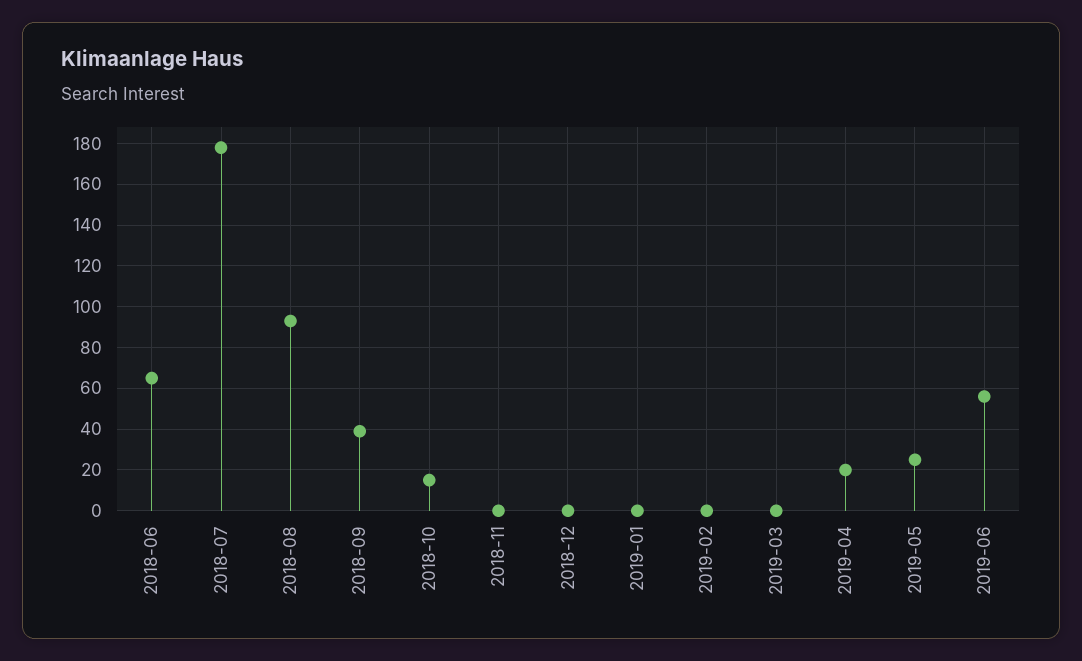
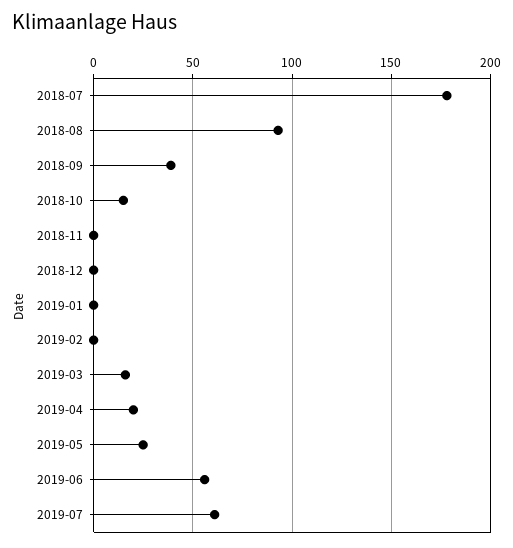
2018-06: 65 -> none
2019-03: 0 -> 15
2019-07: none -> 60

